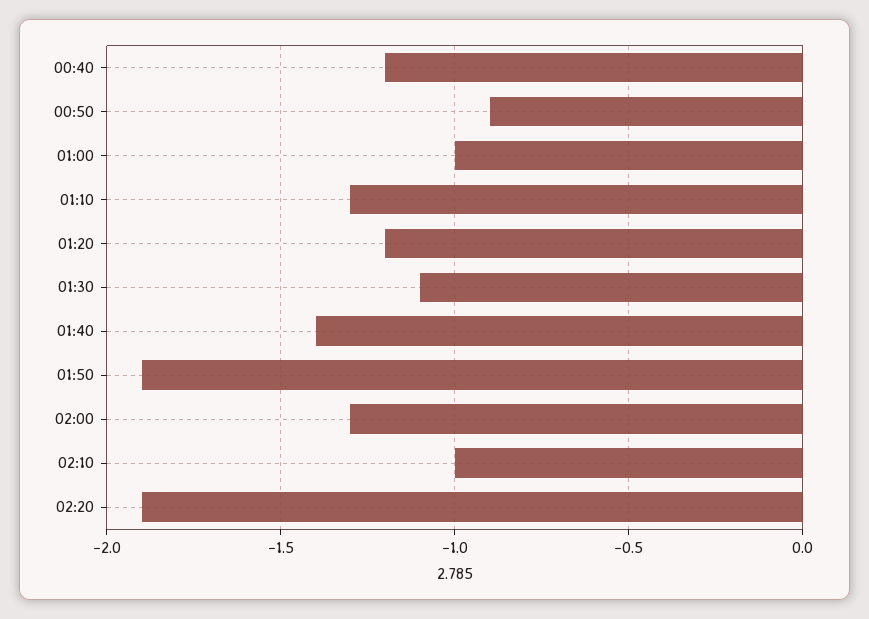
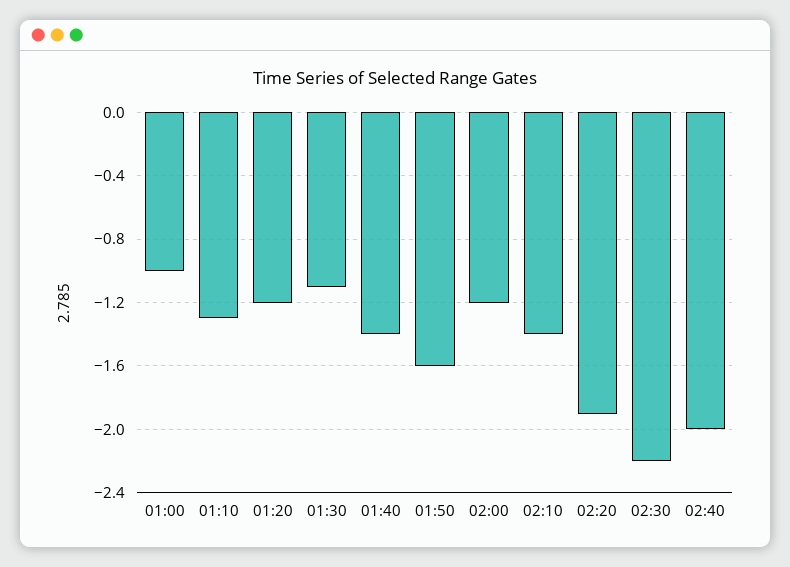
00:40: -1.2 -> none
00:50: -0.9 -> none
01:50: -1.9 -> -1.6
02:00: -1.3 -> -1.2
02:10: -1 -> -1.4
02:30: none -> -2.2
02:40: none -> -2

